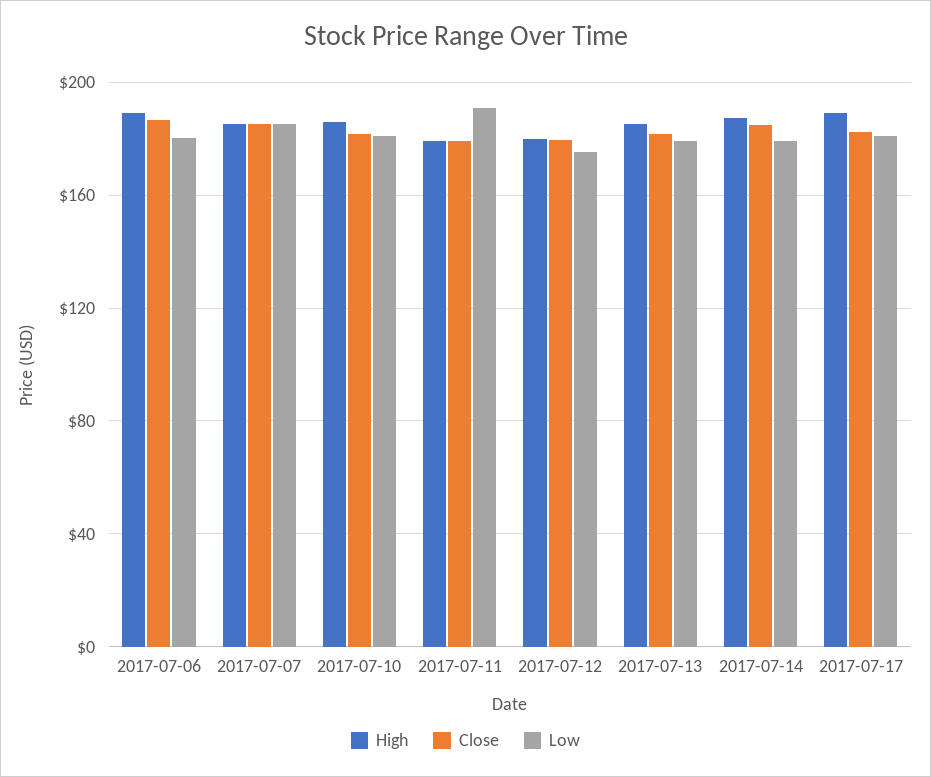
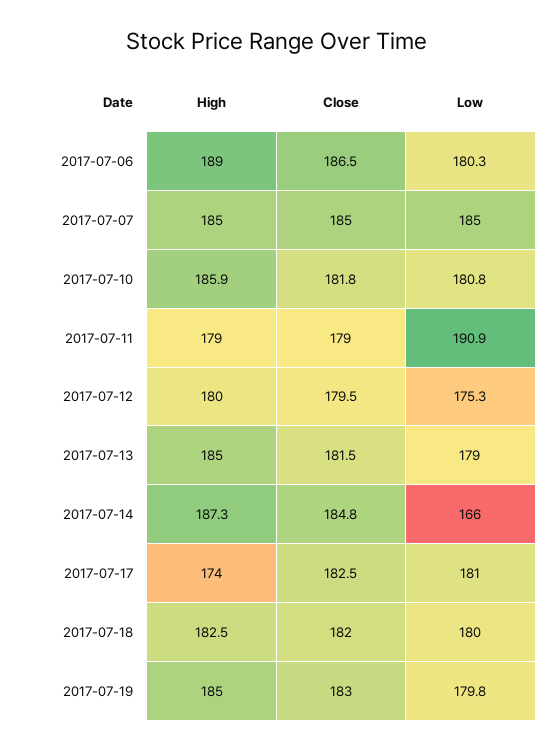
Low, 2017-07-14: 180 -> 166
High, 2017-07-17: 190 -> 174
High, 2017-07-18: none -> 182.5
Close, 2017-07-18: none -> 182
Low, 2017-07-18: none -> 180
High, 2017-07-19: none -> 185
Close, 2017-07-19: none -> 183
Low, 2017-07-19: none -> 179.8

